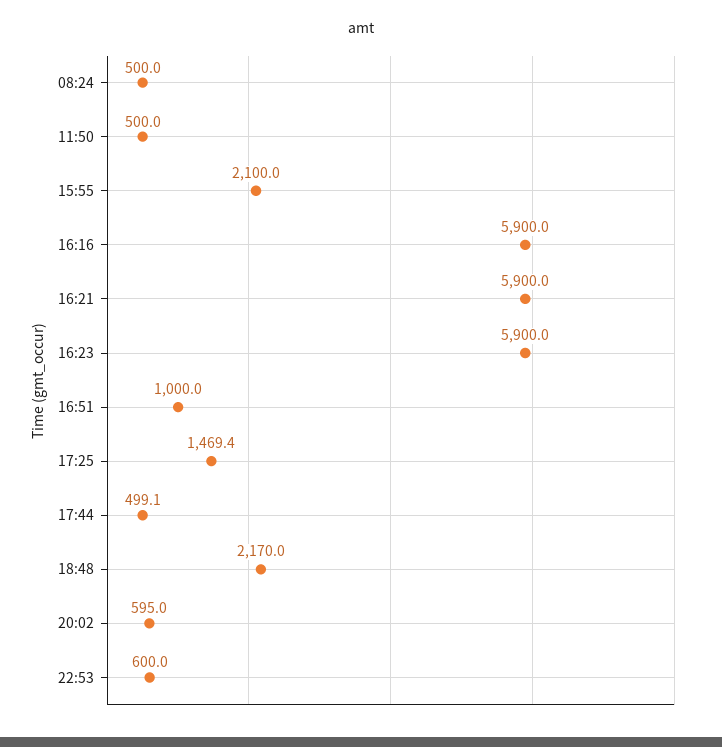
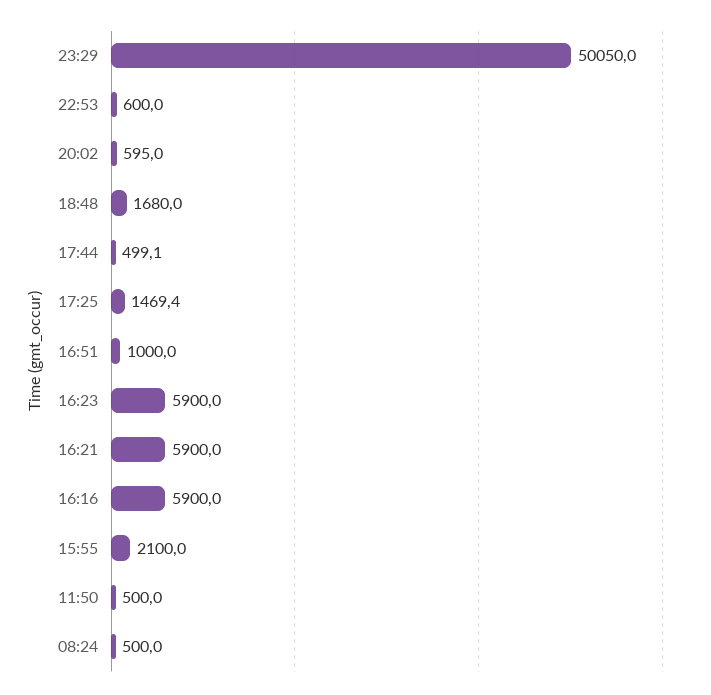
18:48: 2170 -> 1680
23:29: none -> 50050

